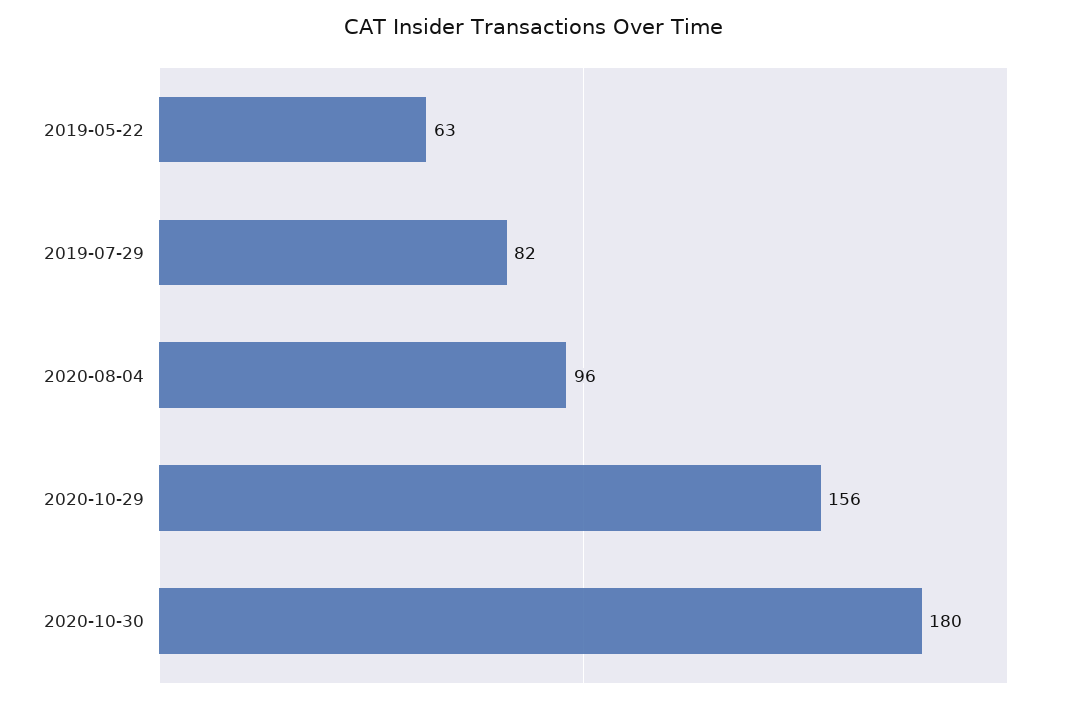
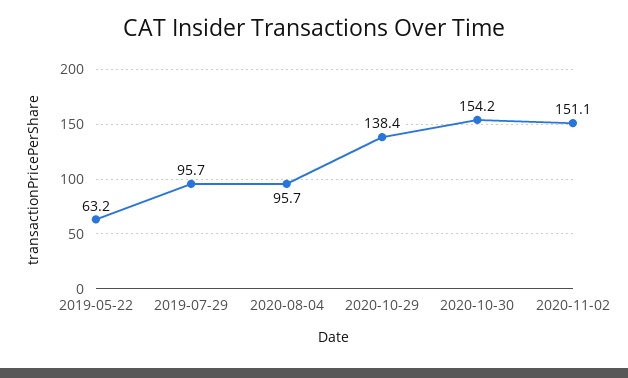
2019-07-29: 82 -> 95.7
2020-10-29: 156 -> 138.4
2020-10-30: 180 -> 154.2
2020-11-02: none -> 151.1

